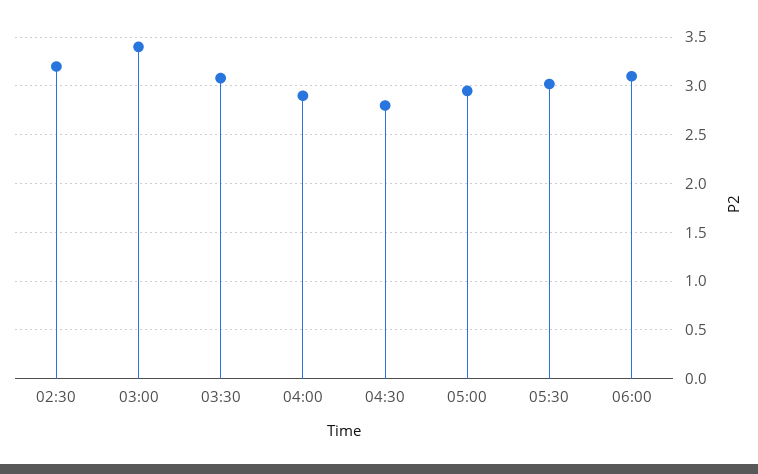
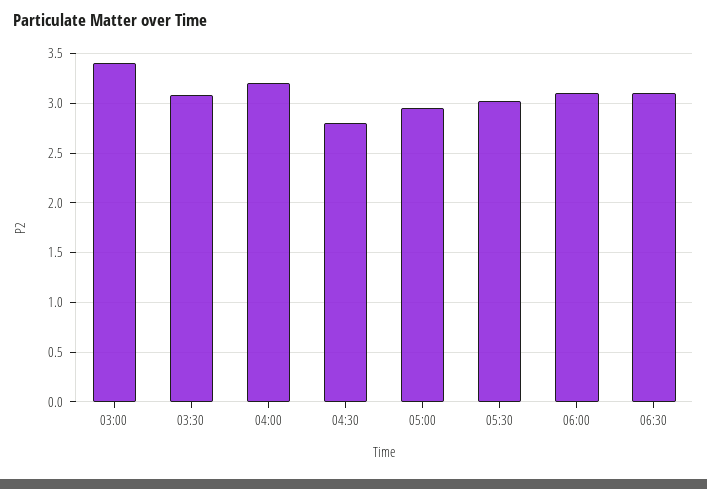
02:30: 3.2 -> none
04:00: 2.9 -> 3.2
06:30: none -> 3.1

